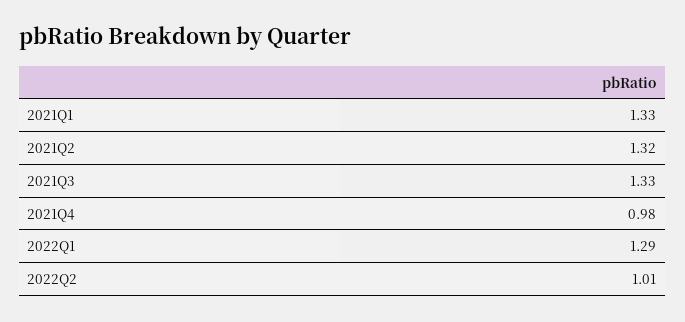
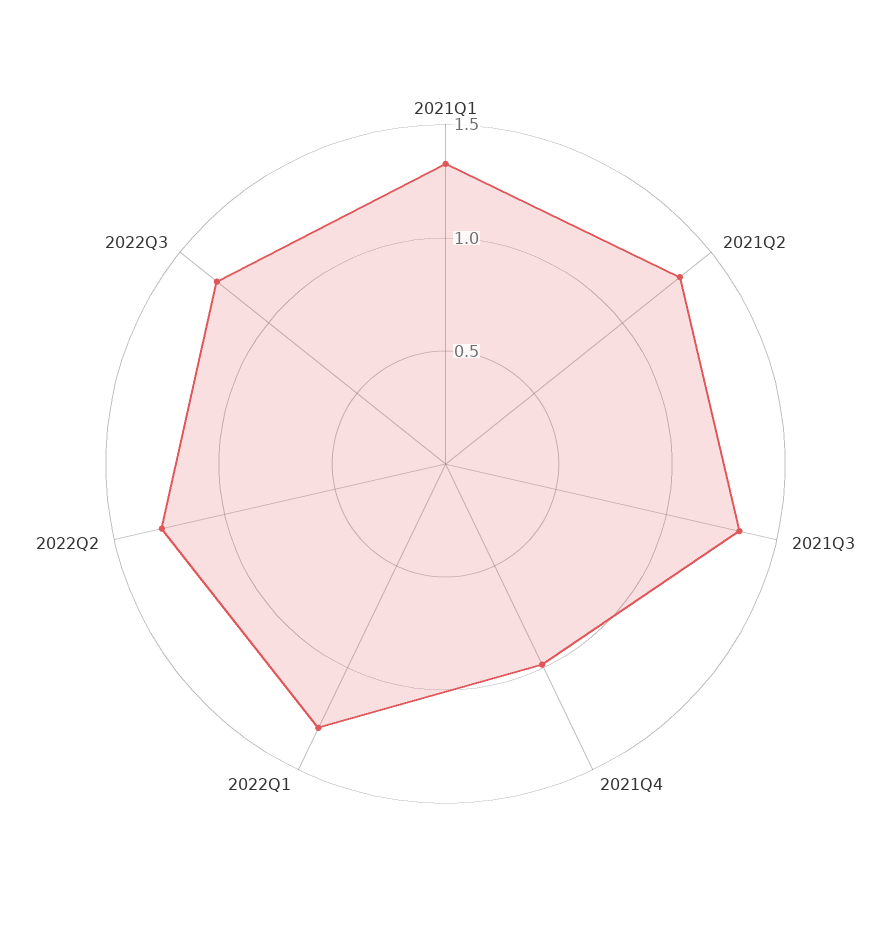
2022Q2: 1.01 -> 1.3
2022Q3: none -> 1.3

